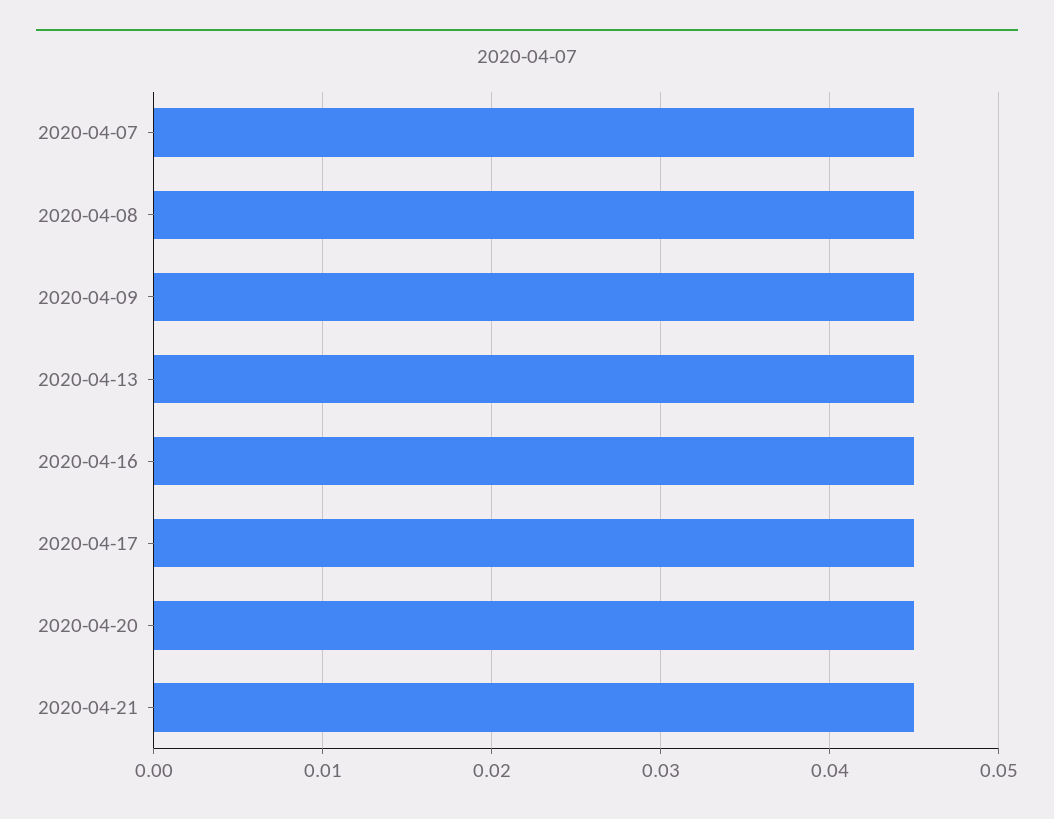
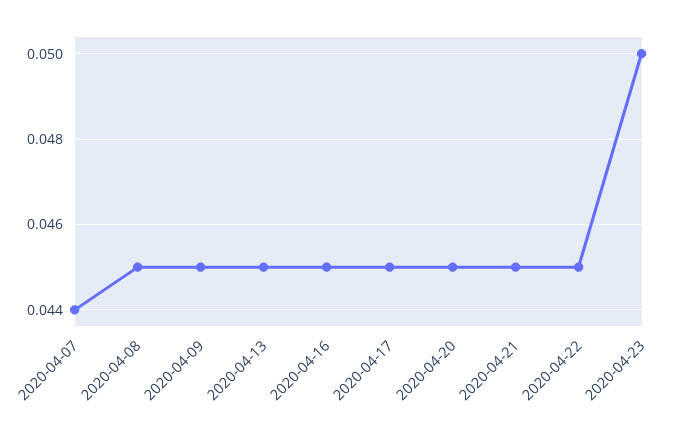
2020-04-07: 0.045 -> 0.044
2020-04-22: none -> 0.045
2020-04-23: none -> 0.05

